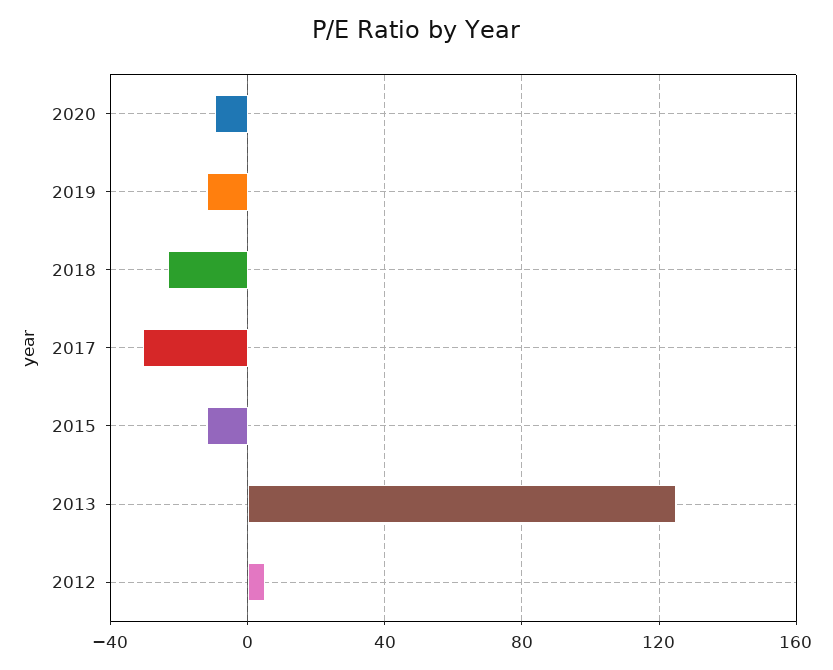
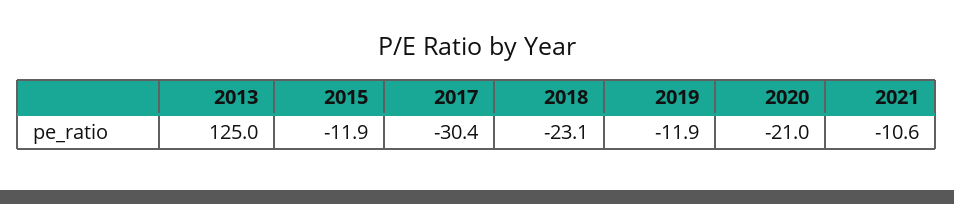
2020: -10 -> -21
2012: 5 -> none
2021: none -> -10.6

